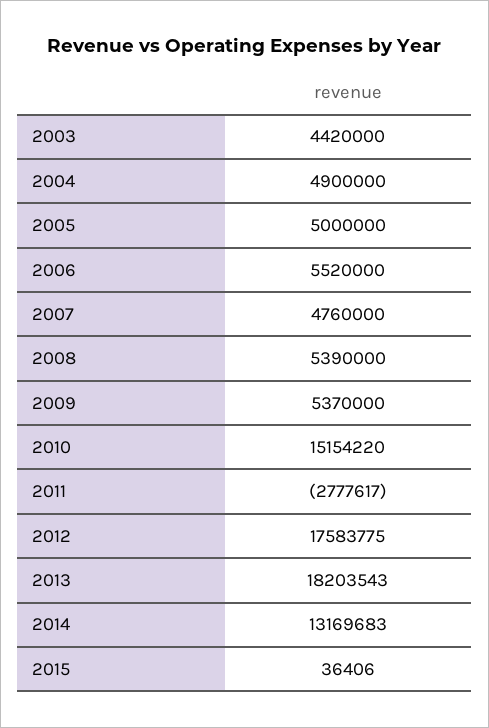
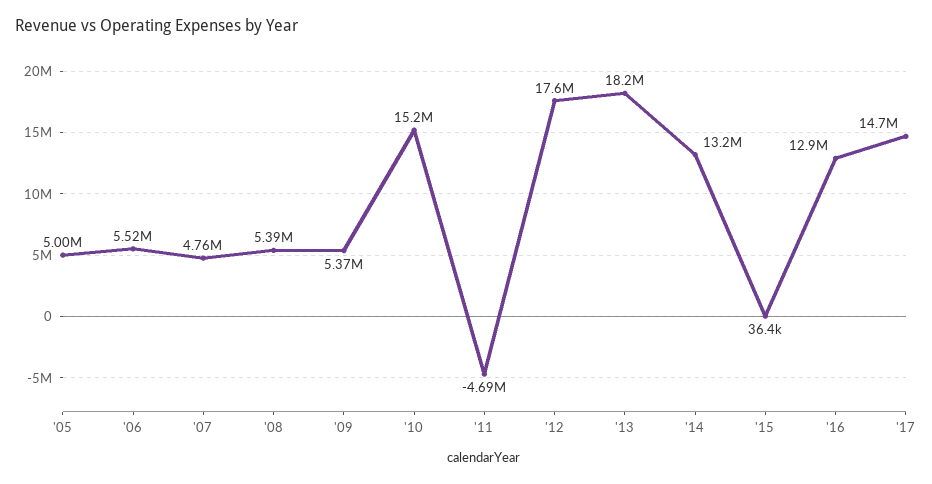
2003: 4420000 -> none
2004: 4900000 -> none
2011: -2777617 -> -4690000
'16: none -> 12900000
'17: none -> 14700000

